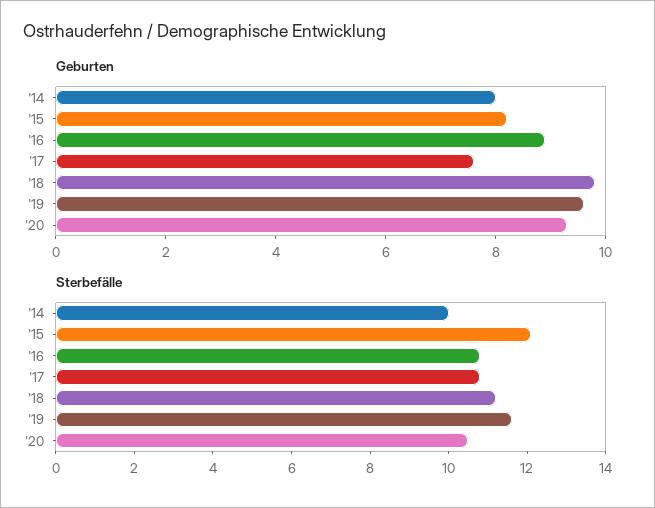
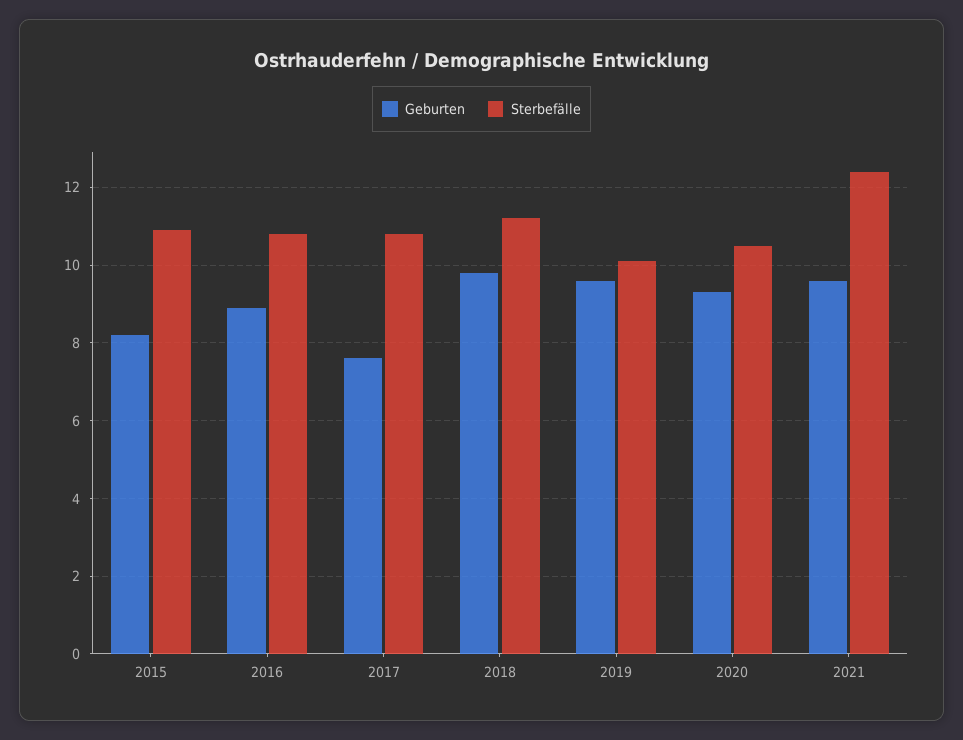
Geburten, '14: 8 -> none
Sterbefälle, '14: 10 -> none
Sterbefälle, '15: 12 -> 11
Sterbefälle, '19: 11.5 -> 10
Geburten, 2021: none -> 9.5
Sterbefälle, 2021: none -> 12.5

